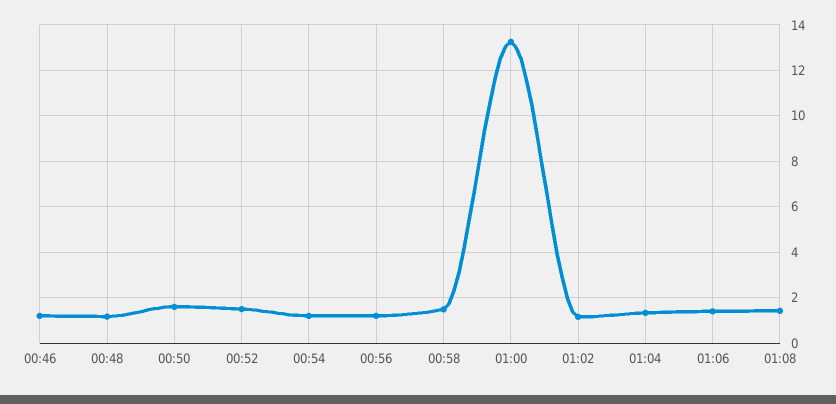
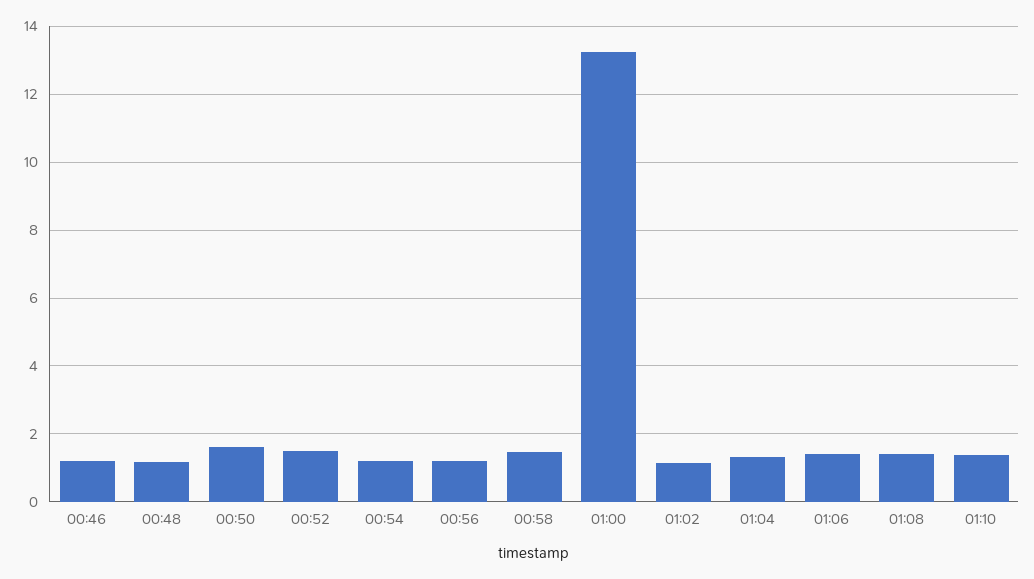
01:10: none -> 1.4

